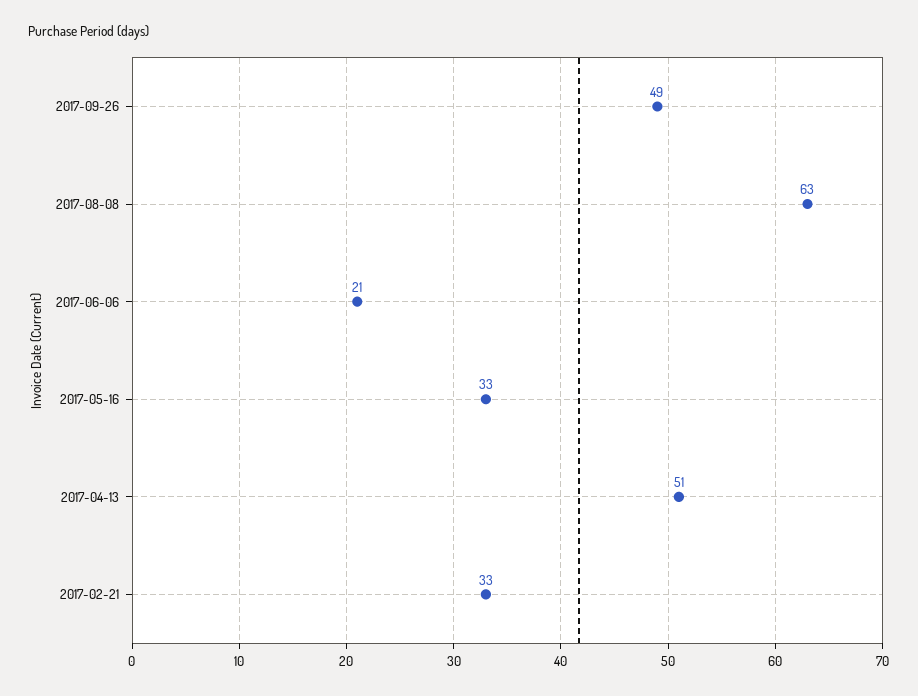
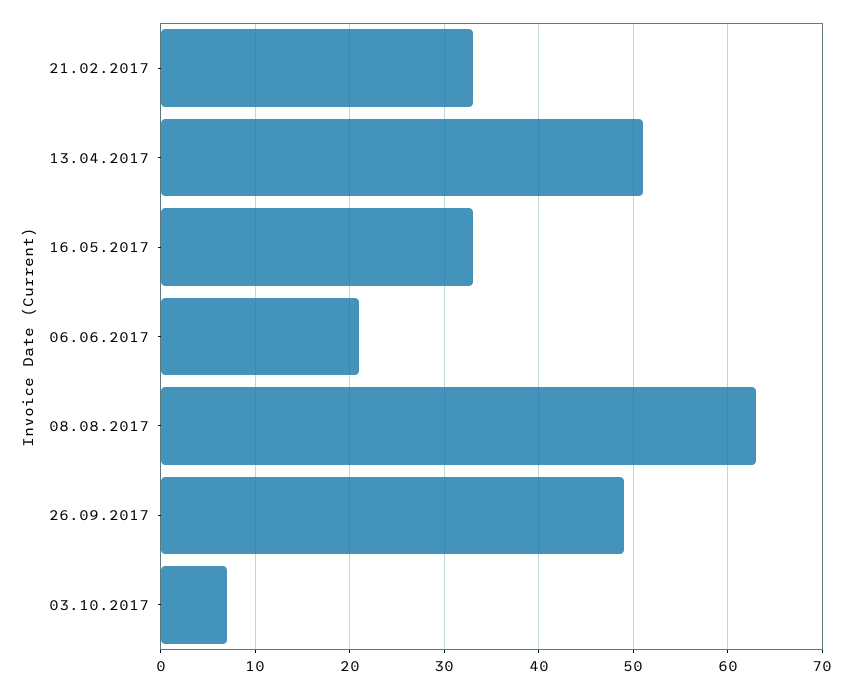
03.10.2017: none -> 7

